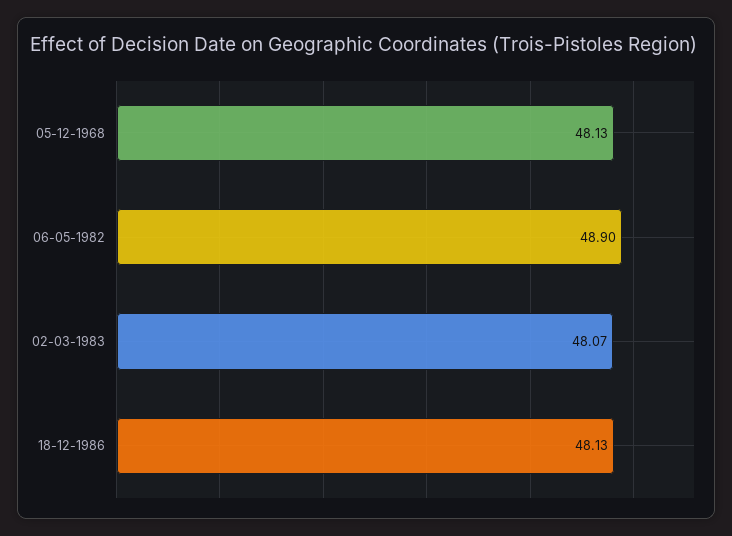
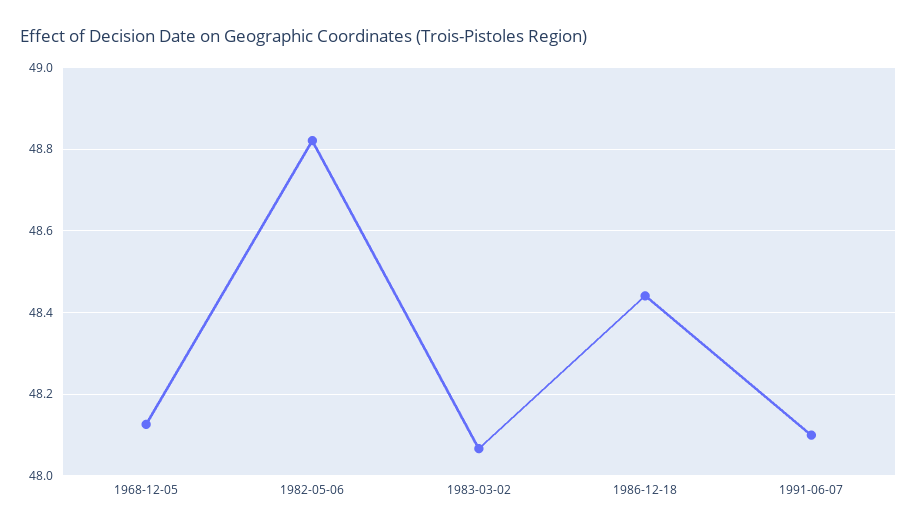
06-05-1982: 48.9 -> 48.82
18-12-1986: 48.13 -> 48.44
1991-06-07: none -> 48.1

